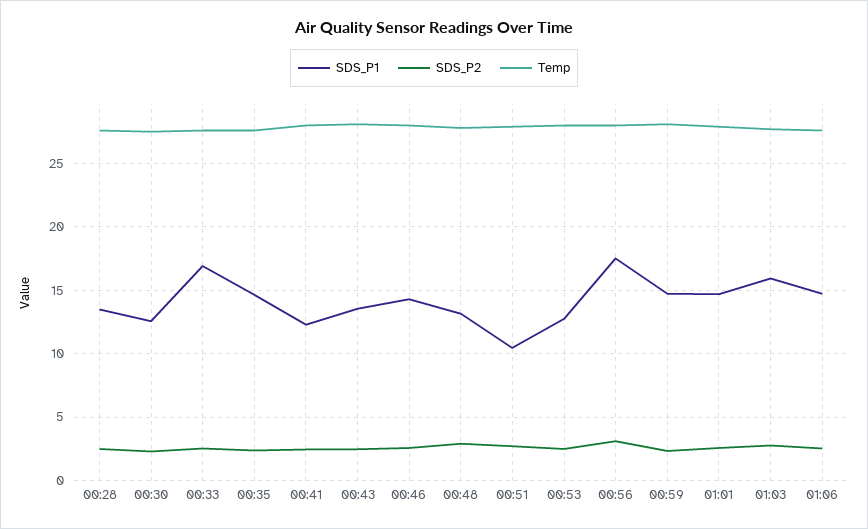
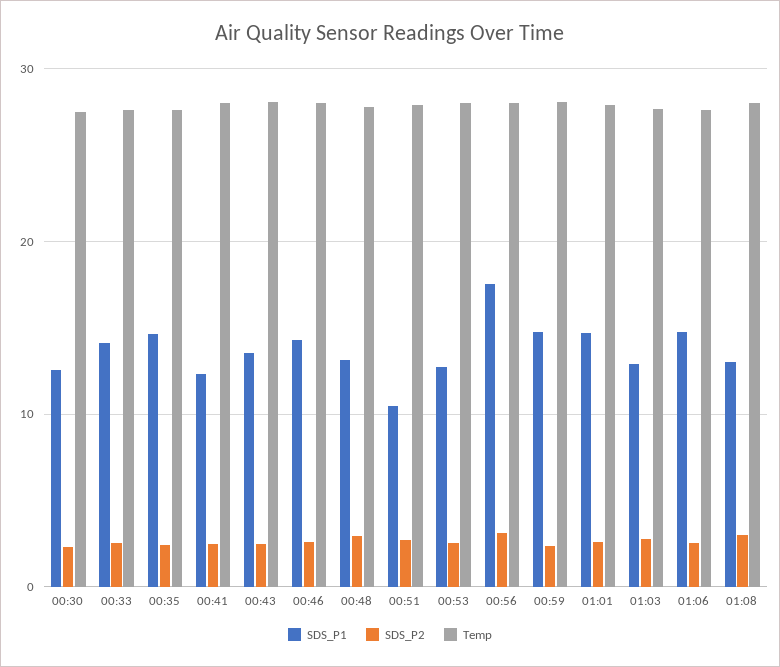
SDS_P1, 00:28: 13.5 -> none
SDS_P2, 00:28: 2.5 -> none
Temp, 00:28: 27.5 -> none
SDS_P1, 00:33: 17 -> 14
SDS_P1, 01:03: 16 -> 13
SDS_P1, 01:08: none -> 13
SDS_P2, 01:08: none -> 3
Temp, 01:08: none -> 28

